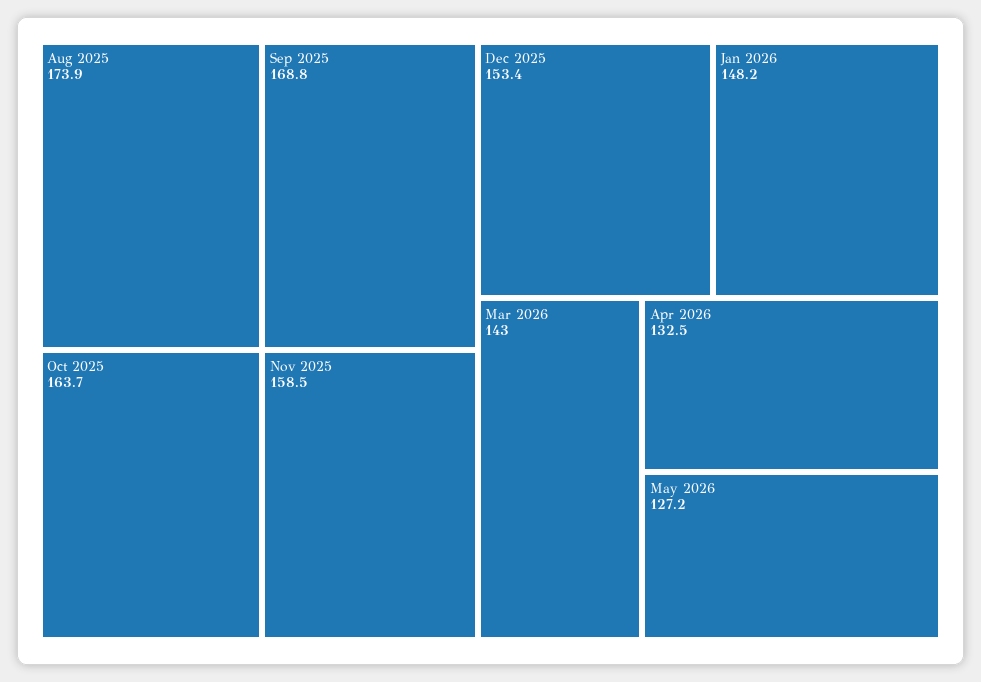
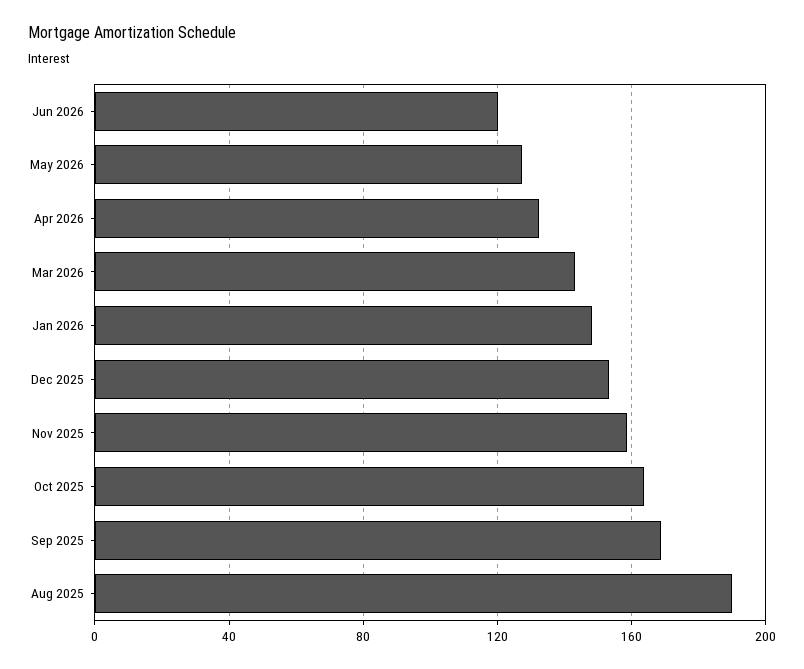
Aug 2025: 173.9 -> 190
Jun 2026: none -> 120

